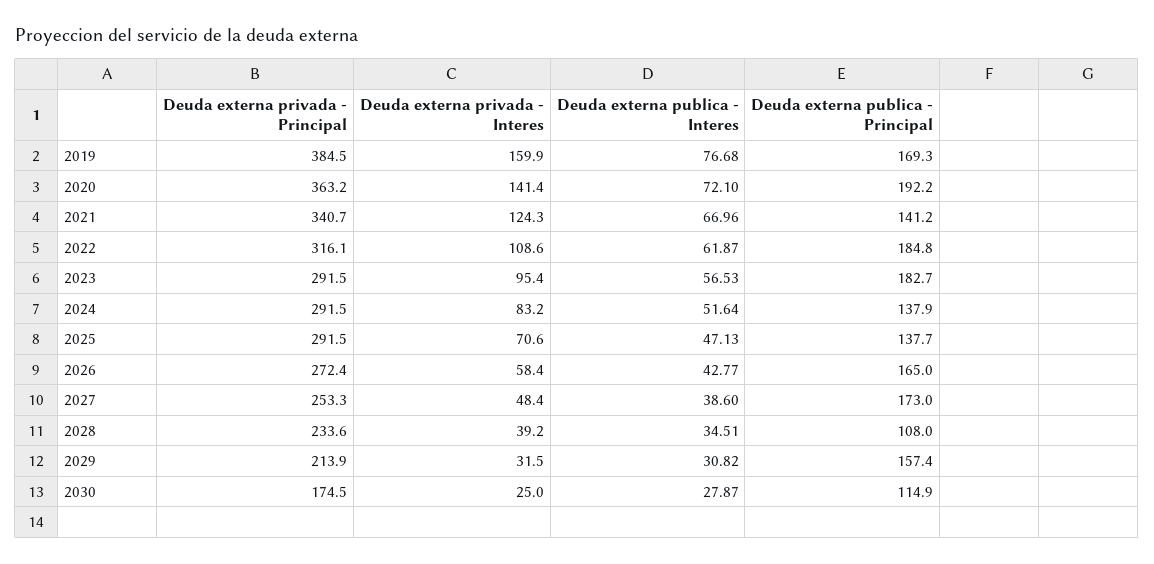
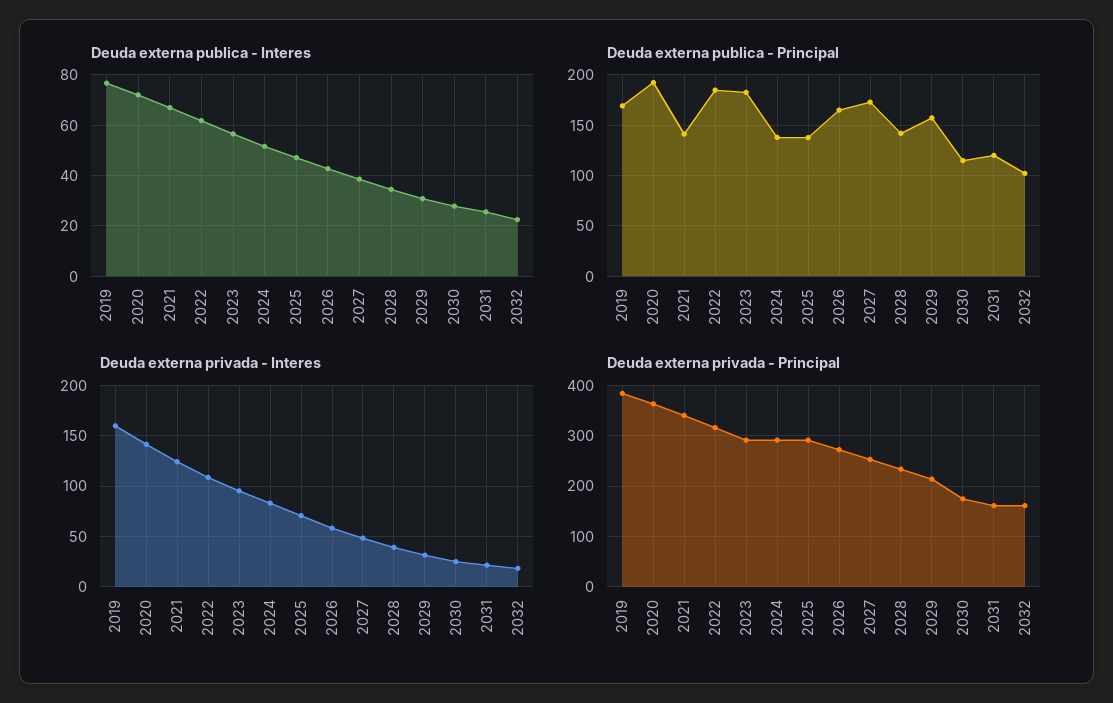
Deuda externa publica - Principal, 2028: 108 -> 140
Deuda externa publica - Interes, 2031: none -> 25
Deuda externa publica - Interes, 2032: none -> 22.5
Deuda externa publica - Principal, 2031: none -> 120
Deuda externa publica - Principal, 2032: none -> 100
Deuda externa privada - Interes, 2031: none -> 20
Deuda externa privada - Interes, 2032: none -> 20
Deuda externa privada - Principal, 2031: none -> 160
Deuda externa privada - Principal, 2032: none -> 160

